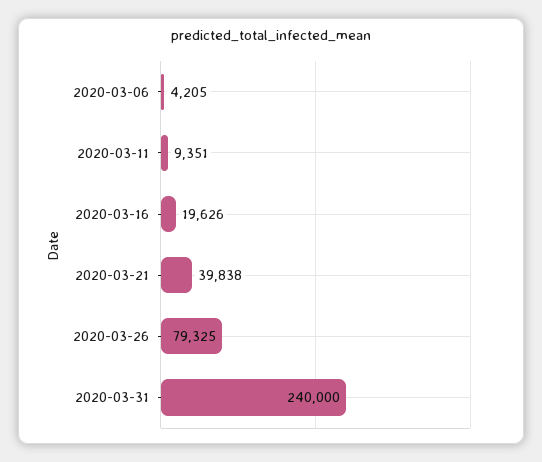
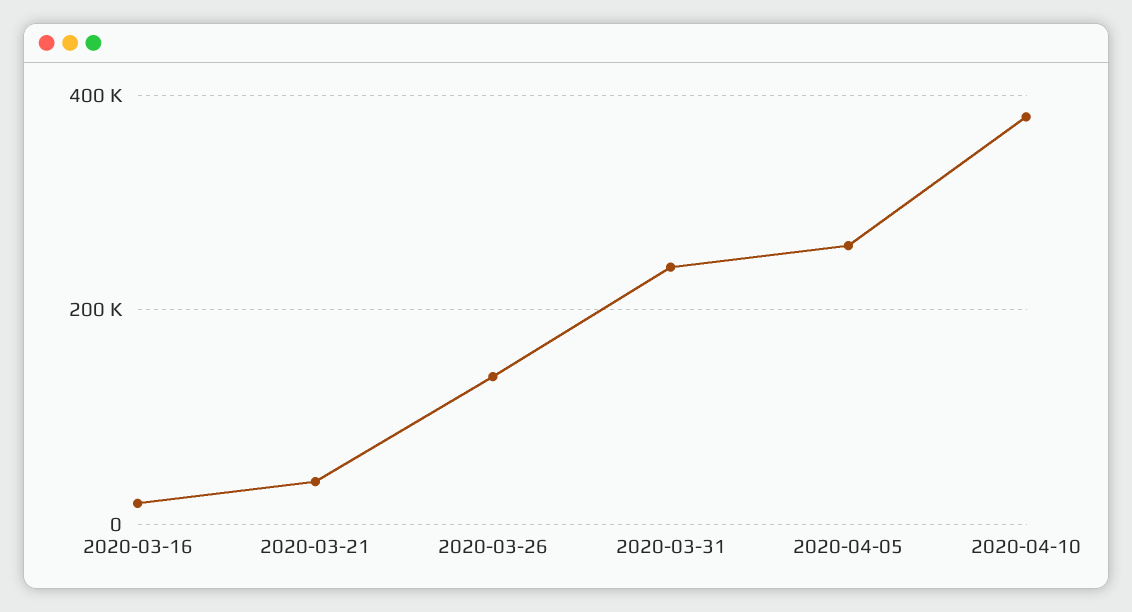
2020-03-06: 4205 -> none
2020-03-11: 9351 -> none
2020-03-26: 79325 -> 140000
2020-04-05: none -> 260000
2020-04-10: none -> 380000

